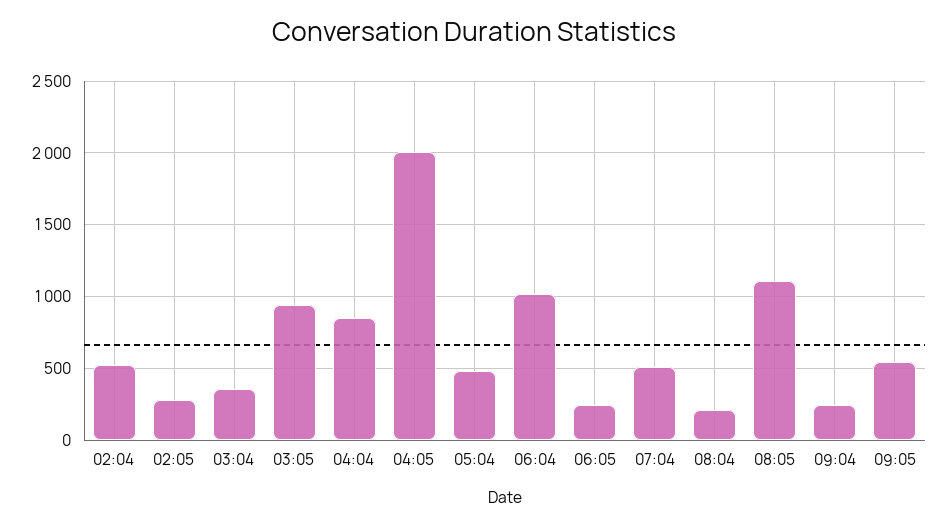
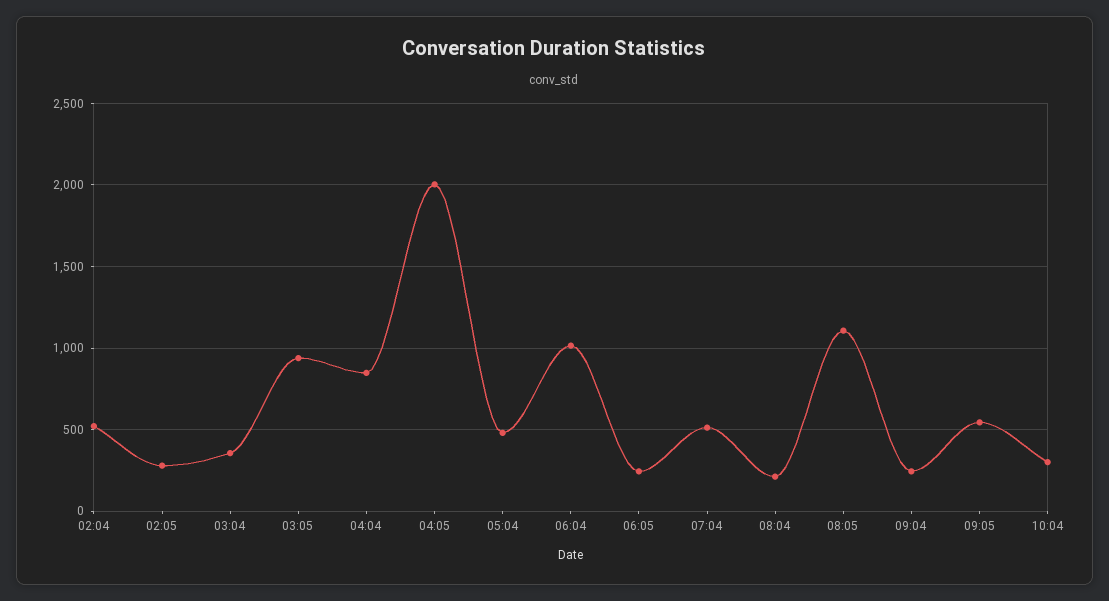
10:04: none -> 300

